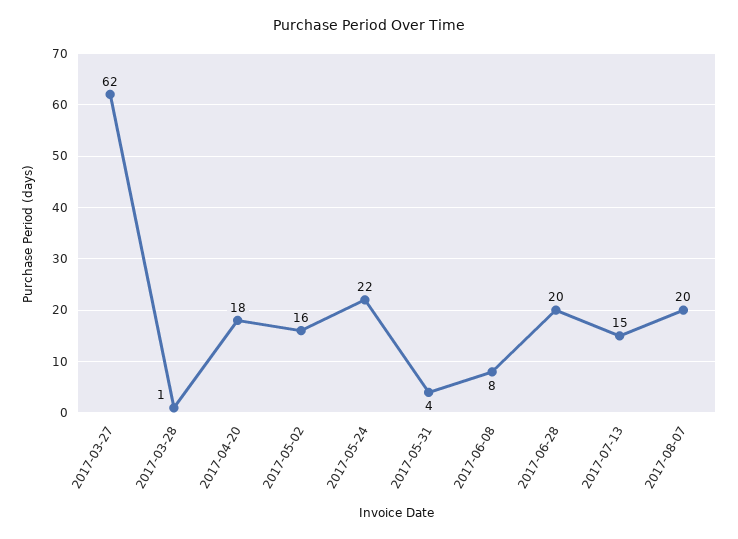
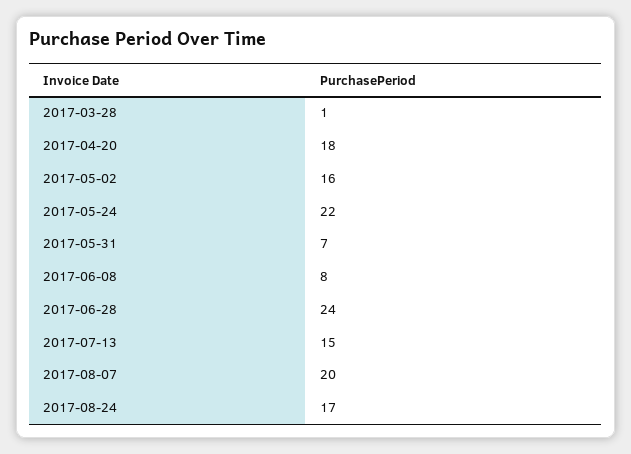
2017-03-27: 62 -> none
2017-05-31: 4 -> 7
2017-06-28: 20 -> 24
2017-08-24: none -> 17

